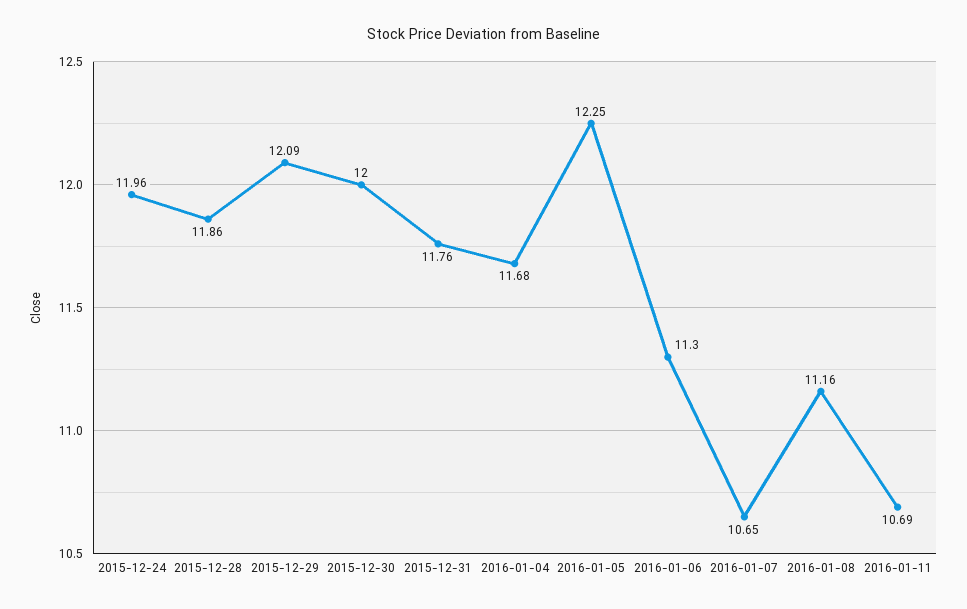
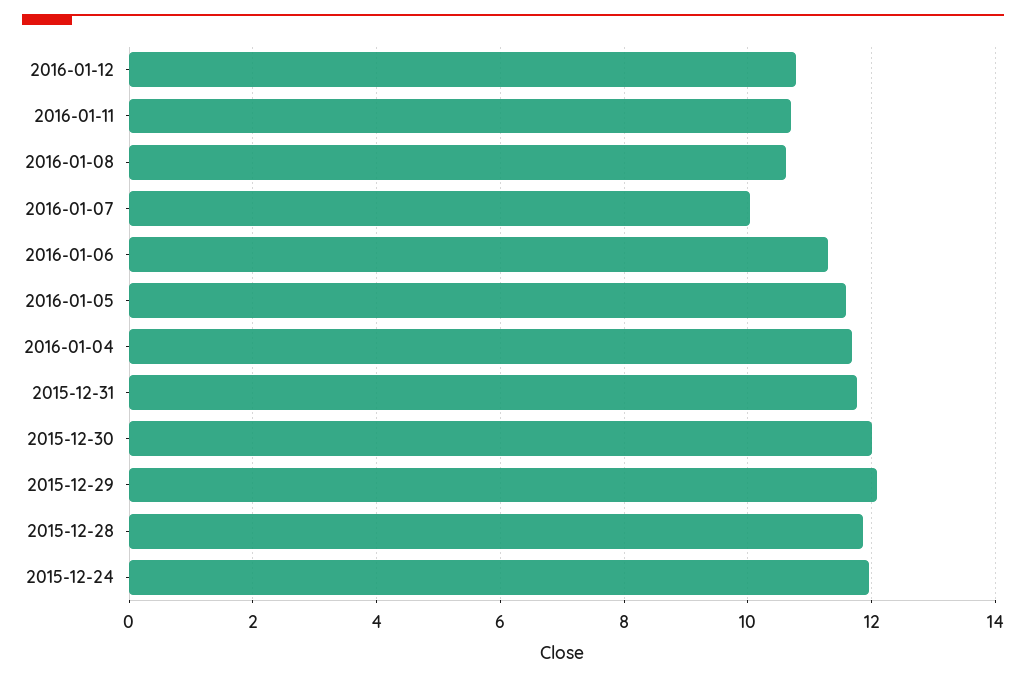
2016-01-05: 12.25 -> 11.6
2016-01-07: 10.65 -> 10
2016-01-08: 11.16 -> 10.6
2016-01-12: none -> 10.8

